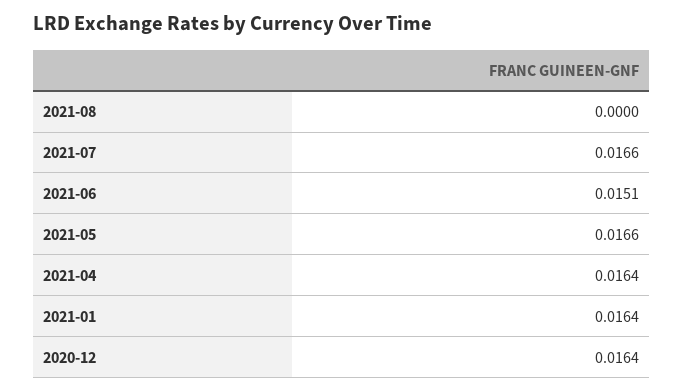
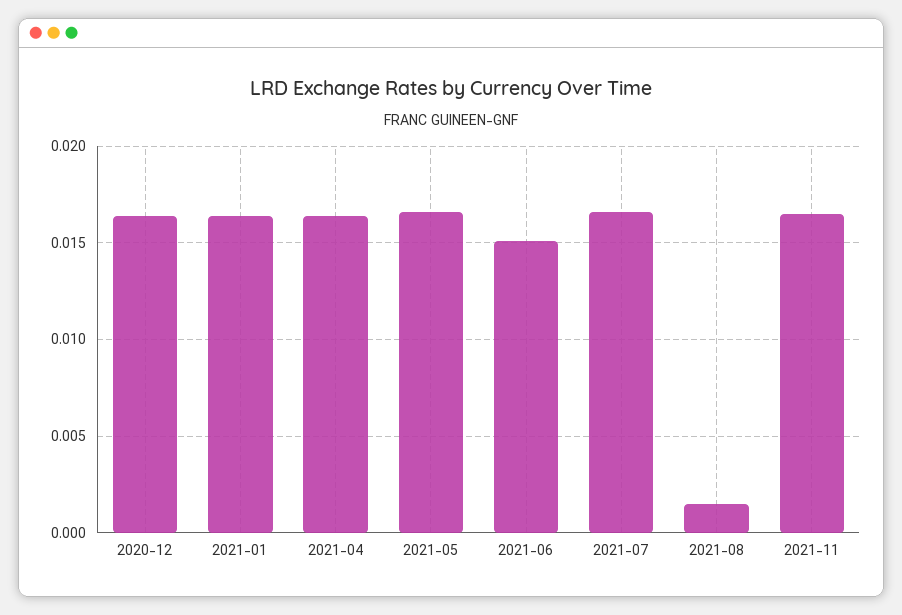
2021-08: 0 -> 0.0015
2021-11: none -> 0.0165

